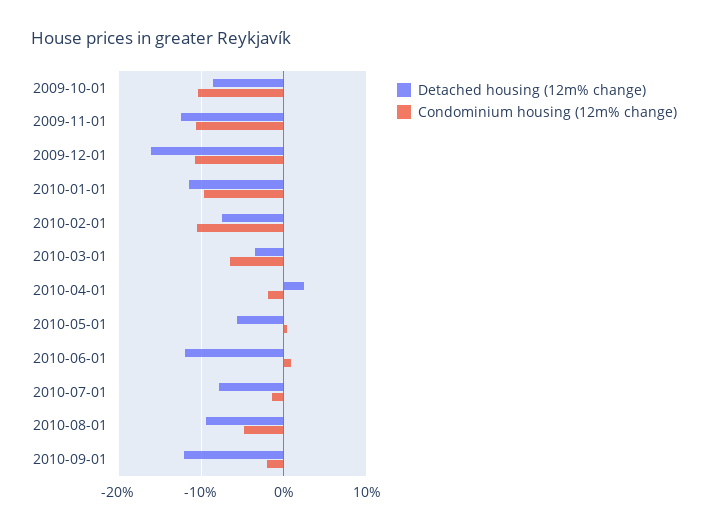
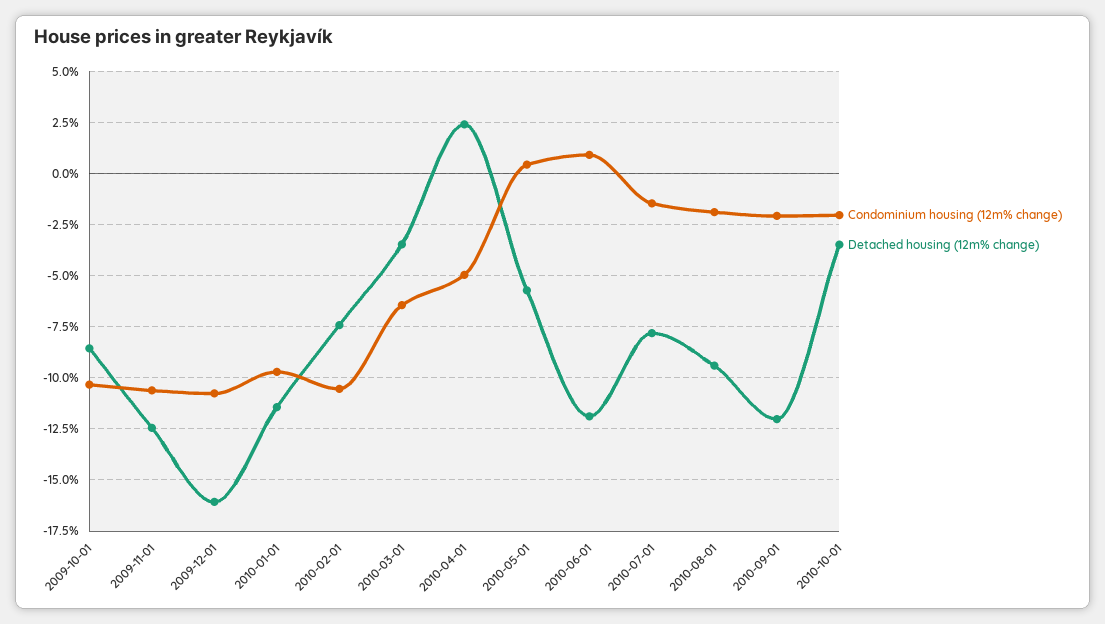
Condominium housing (12m% change), 2010-04-01: -2 -> -5
Condominium housing (12m% change), 2010-08-01: -5 -> -2
Condominium housing (12m% change), 2010-10-01: none -> -2
Detached housing (12m% change), 2010-10-01: none -> -3.5

